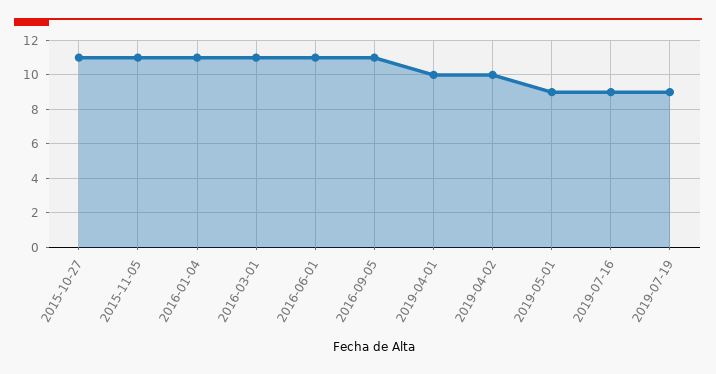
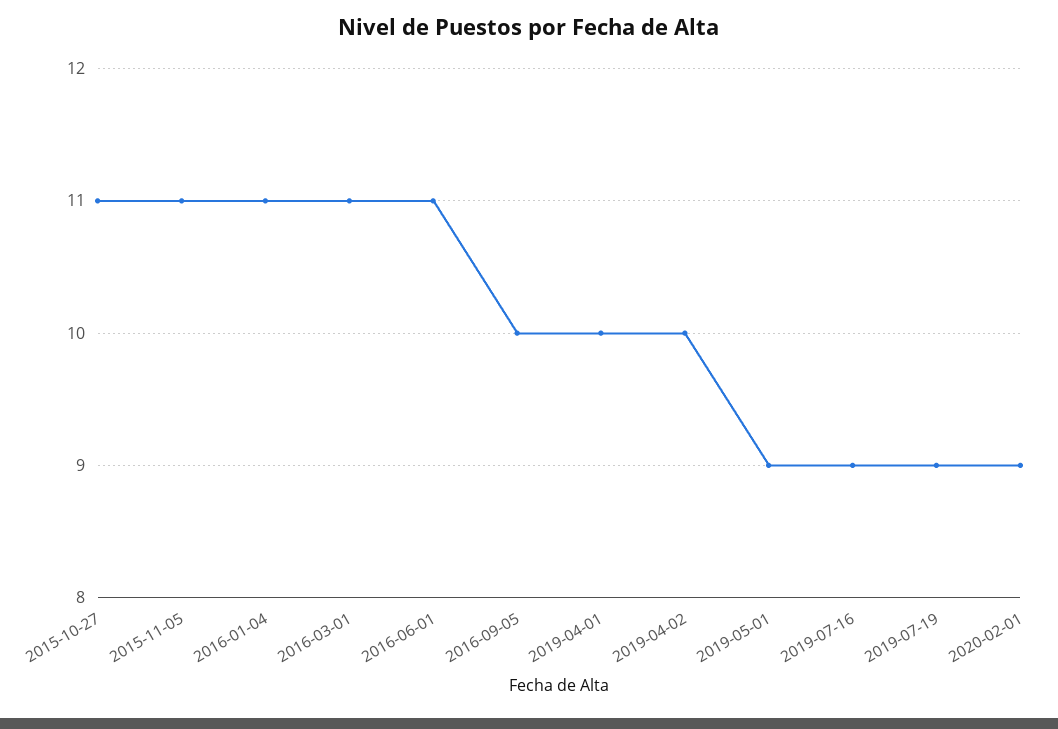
2016-09-05: 11 -> 10
2020-02-01: none -> 9

